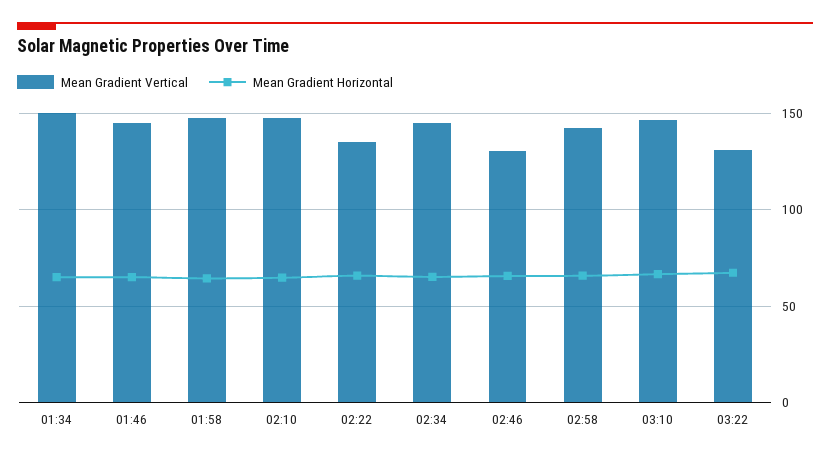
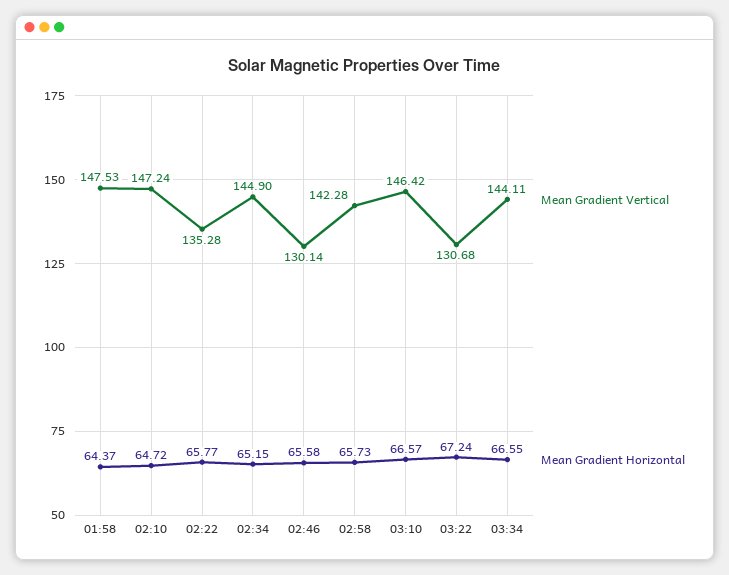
Mean Gradient Vertical, 01:34: 150 -> none
Mean Gradient Horizontal, 01:34: 65 -> none
Mean Gradient Vertical, 01:46: 145 -> none
Mean Gradient Horizontal, 01:46: 65 -> none
Mean Gradient Vertical, 03:34: none -> 144.11
Mean Gradient Horizontal, 03:34: none -> 66.55

